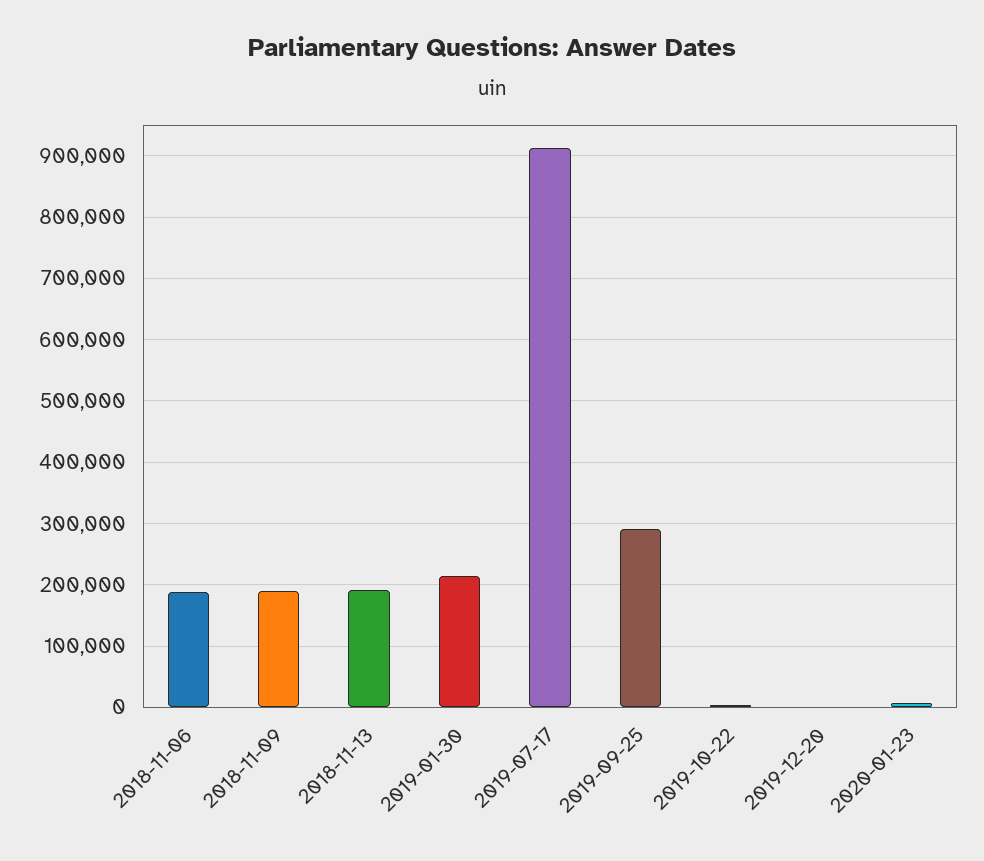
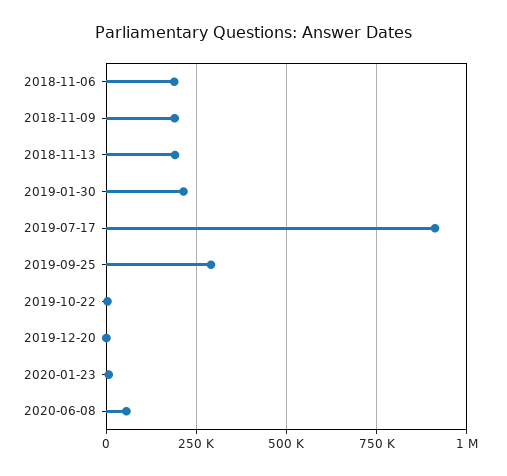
2020-06-08: none -> 50000

